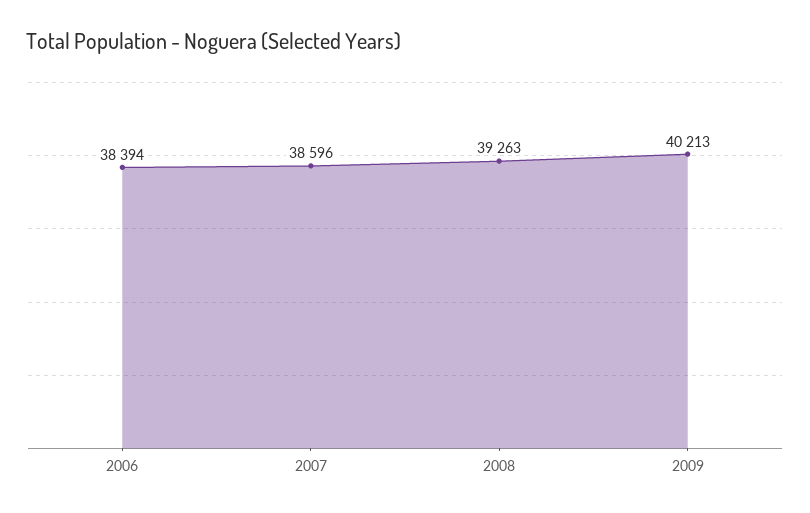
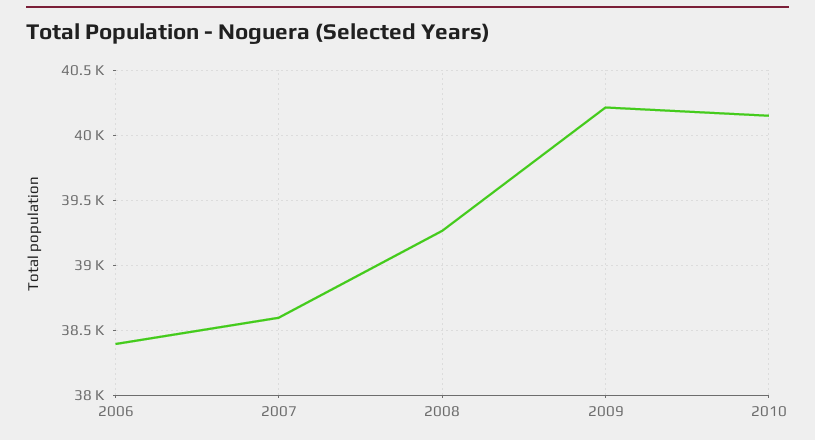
2010: none -> 40150

